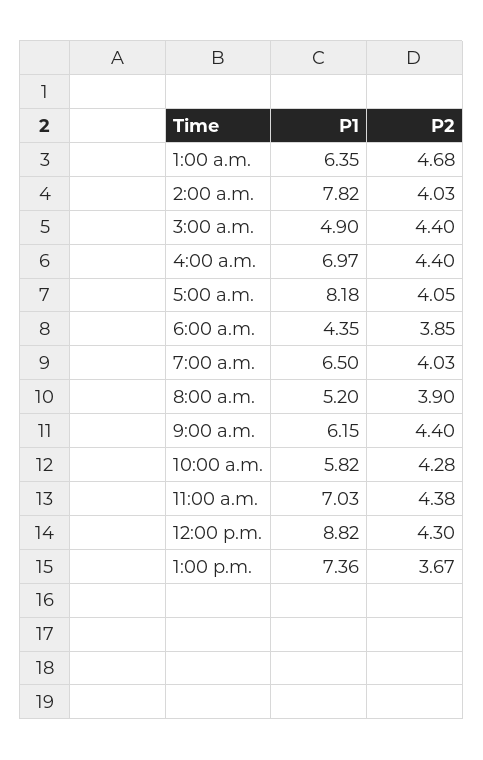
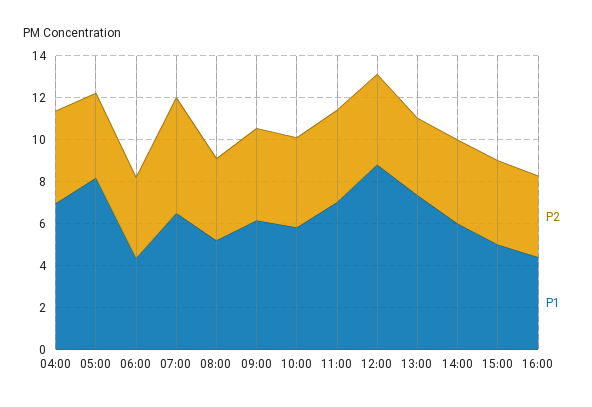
P1, 1:00 a.m.: 6.35 -> none
P2, 1:00 a.m.: 4.68 -> none
P1, 2:00 a.m.: 7.82 -> none
P2, 2:00 a.m.: 4.03 -> none
P1, 3:00 a.m.: 4.9 -> none
P2, 3:00 a.m.: 4.4 -> none
P2, 7:00 a.m.: 4.03 -> 5.5
P2, 14:00: none -> 4
P1, 14:00: none -> 6
P2, 15:00: none -> 4
P1, 15:00: none -> 5
P2, 16:00: none -> 4
P1, 16:00: none -> 4.5

